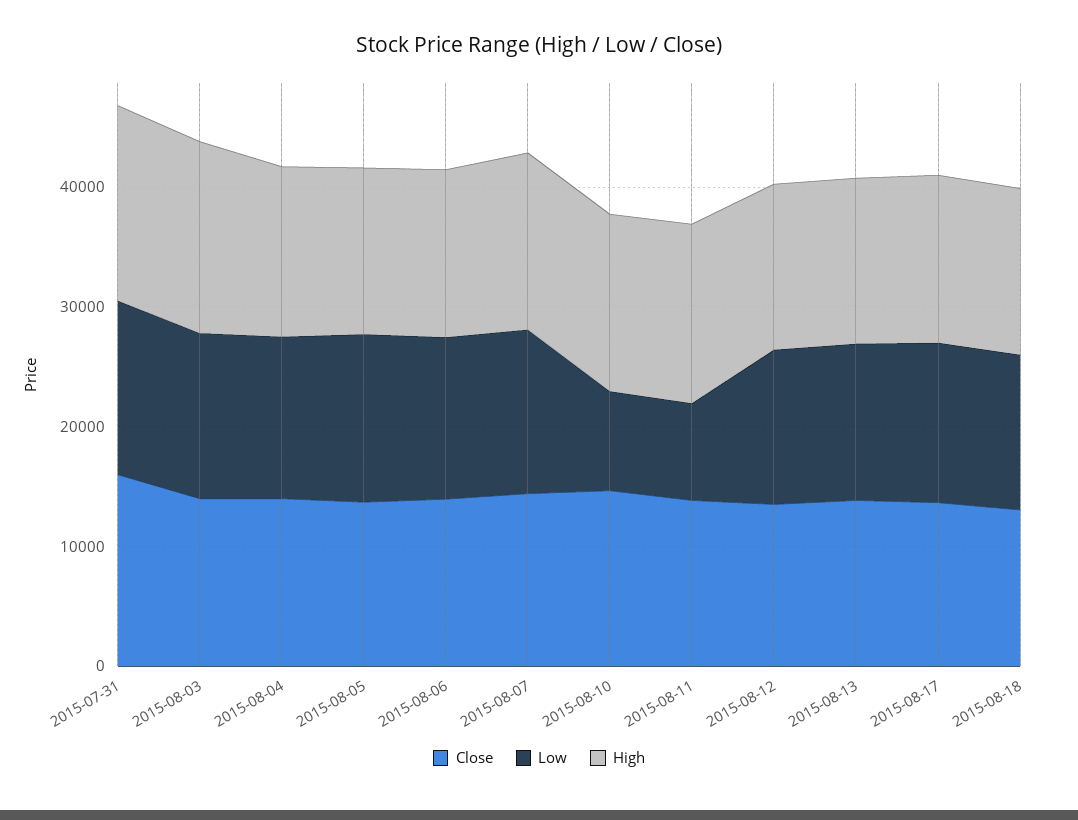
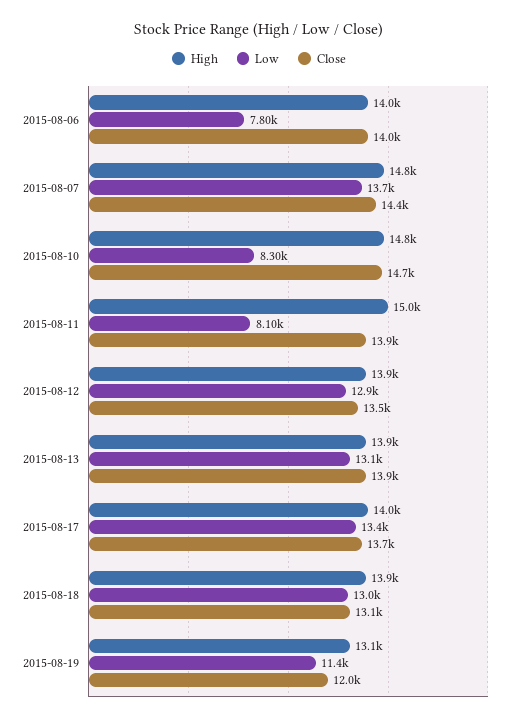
Close, 2015-07-31: 16000 -> none
Low, 2015-07-31: 14000 -> none
High, 2015-07-31: 16000 -> none
Close, 2015-08-03: 14000 -> none
Low, 2015-08-03: 14000 -> none
High, 2015-08-03: 16000 -> none
Close, 2015-08-04: 14000 -> none
Low, 2015-08-04: 14000 -> none
High, 2015-08-04: 14000 -> none
Close, 2015-08-05: 14000 -> none
Low, 2015-08-05: 14000 -> none
High, 2015-08-05: 14000 -> none
Low, 2015-08-06: 14000 -> 7800
High, 2015-08-19: none -> 13100
Low, 2015-08-19: none -> 11400
Close, 2015-08-19: none -> 12000

